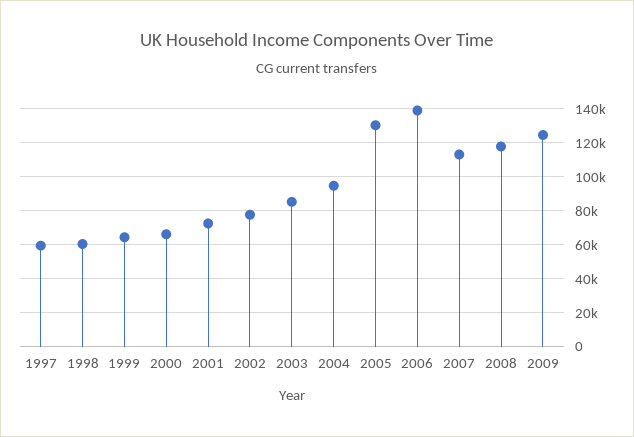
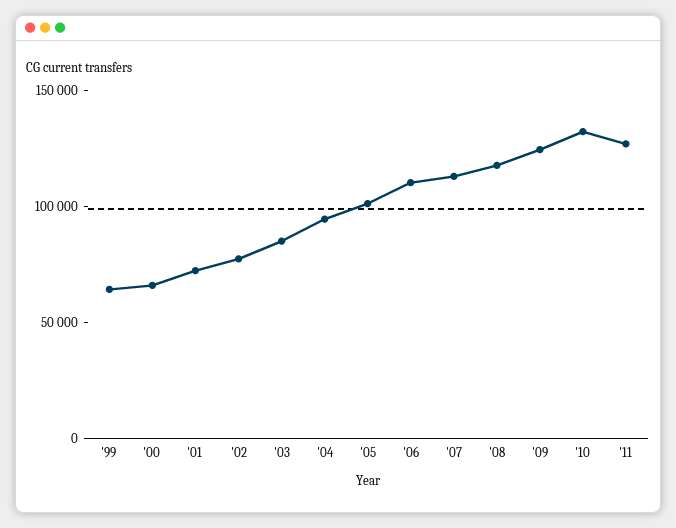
1997: 60000 -> none
1998: 60000 -> none
2005: 130000 -> 100000
2006: 140000 -> 110000
'10: none -> 130000
'11: none -> 130000

